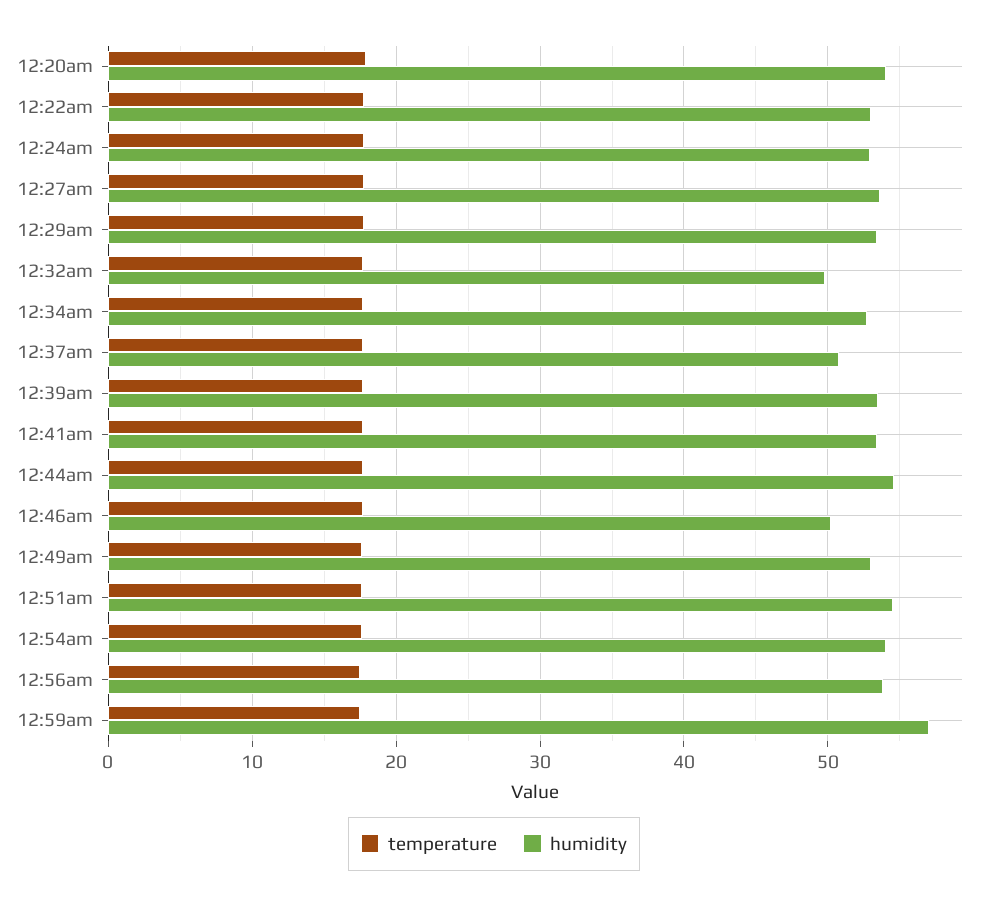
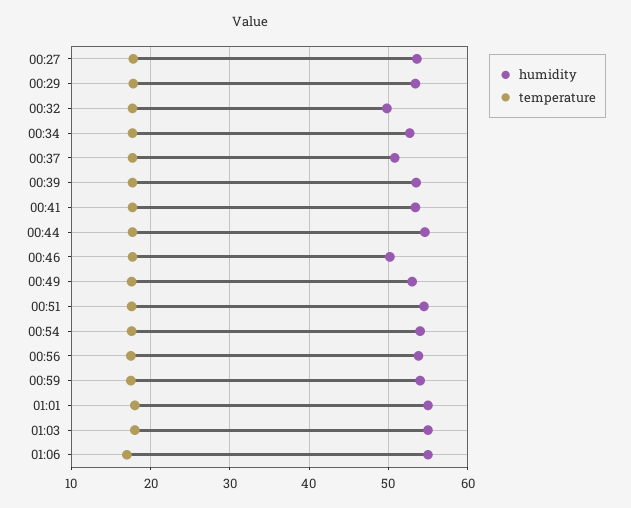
temperature, 12:20am: 18 -> none
humidity, 12:20am: 54 -> none
temperature, 12:22am: 18 -> none
humidity, 12:22am: 53 -> none
temperature, 12:24am: 18 -> none
humidity, 12:24am: 53 -> none
humidity, 12:59am: 57 -> 54
humidity, 01:01: none -> 55
temperature, 01:01: none -> 18
humidity, 01:03: none -> 55
temperature, 01:03: none -> 18
humidity, 01:06: none -> 55
temperature, 01:06: none -> 17

